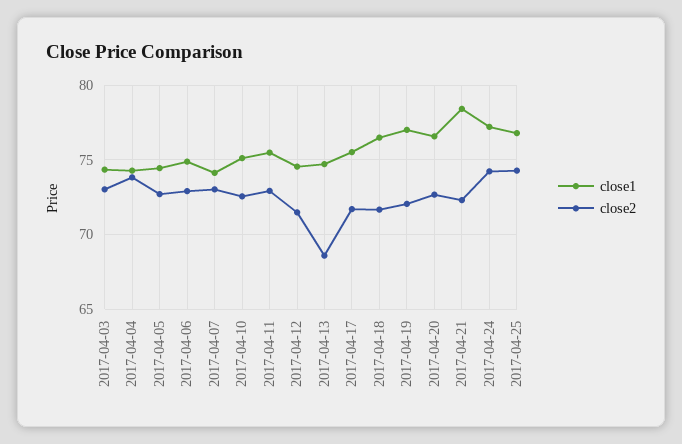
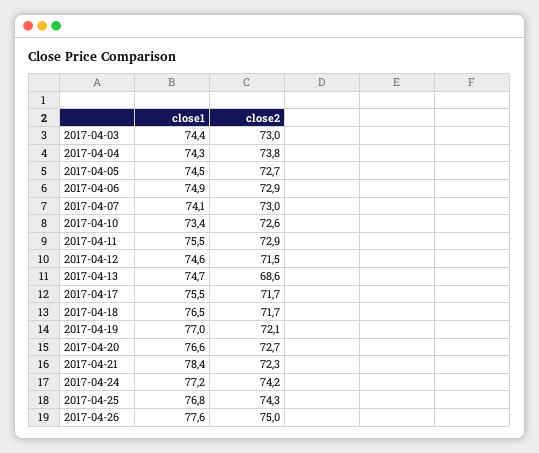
close1, 2017-04-10: 75 -> 73.4
close1, 2017-04-26: none -> 77.6
close2, 2017-04-26: none -> 75

